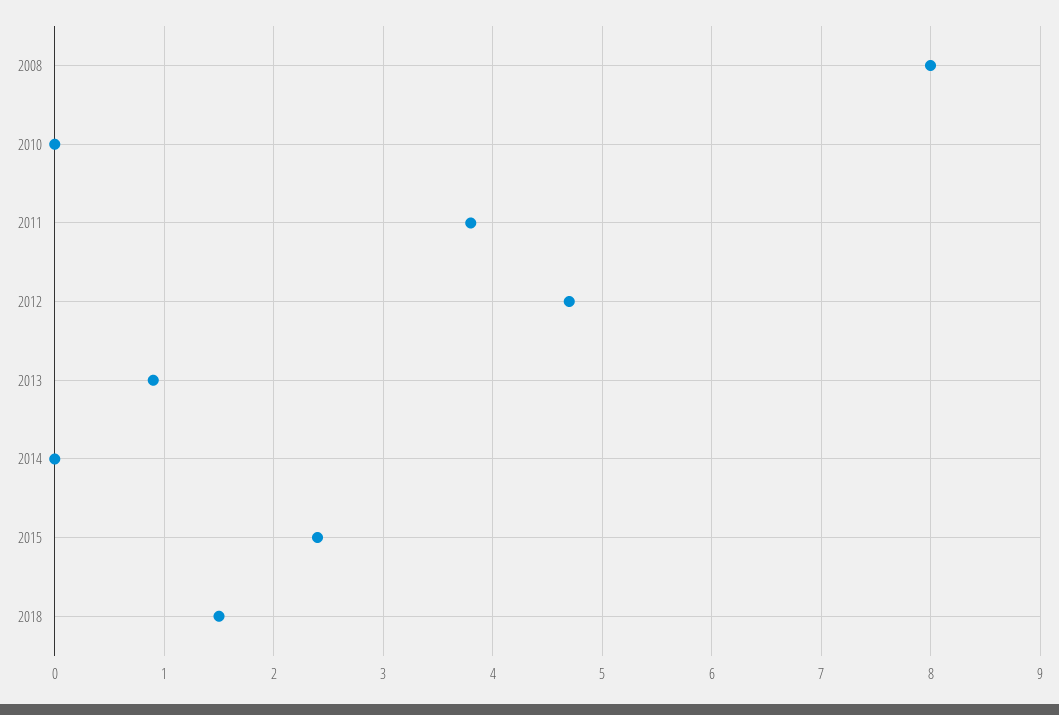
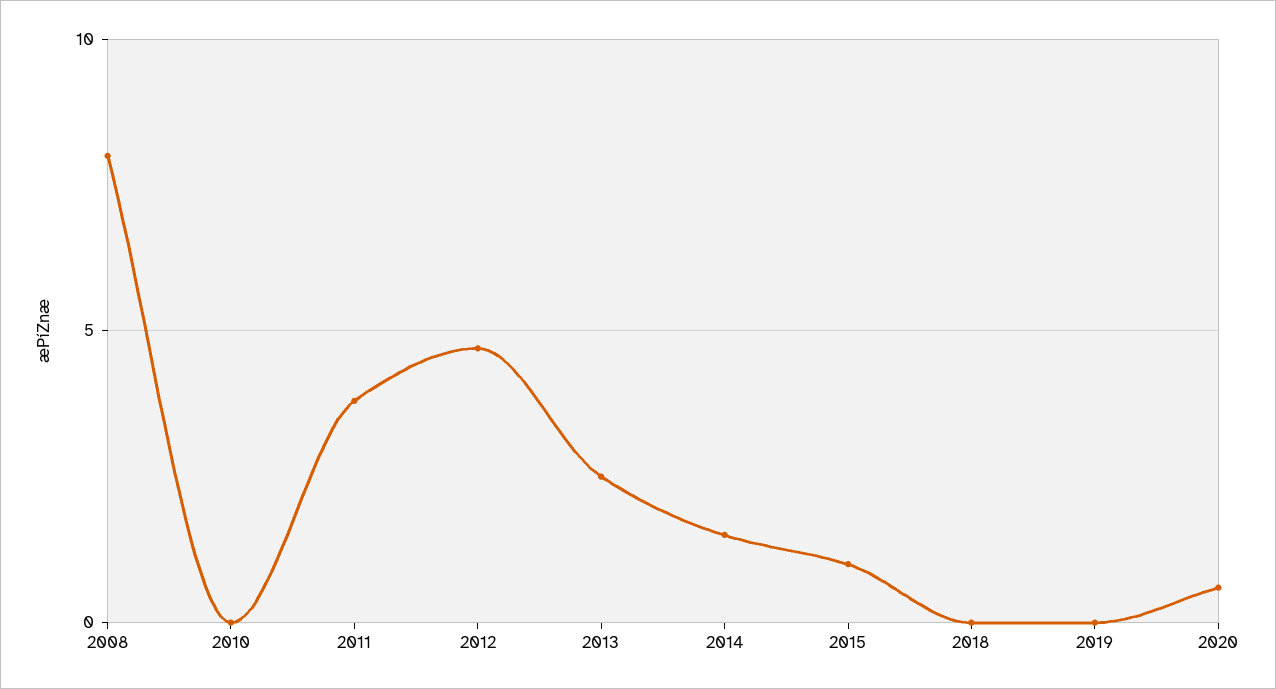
2013: 0.9 -> 2.5
2014: 0 -> 1.5
2015: 2.4 -> 1
2018: 1.5 -> 0
2019: none -> 0
2020: none -> 0.5

